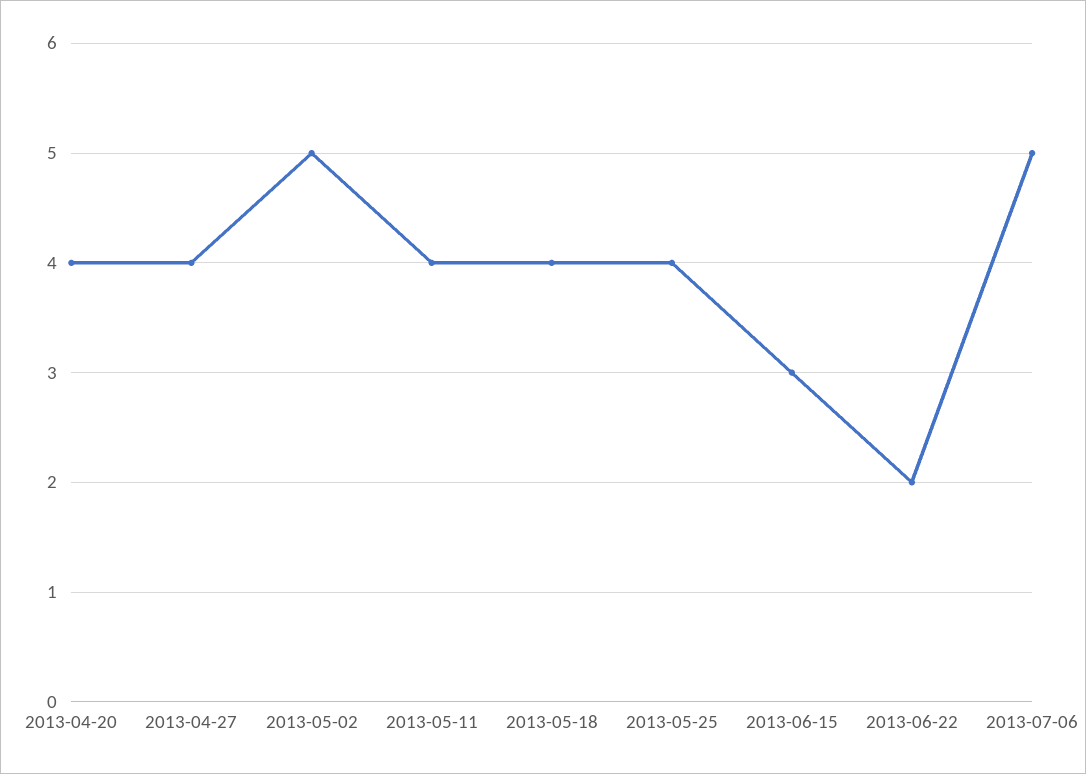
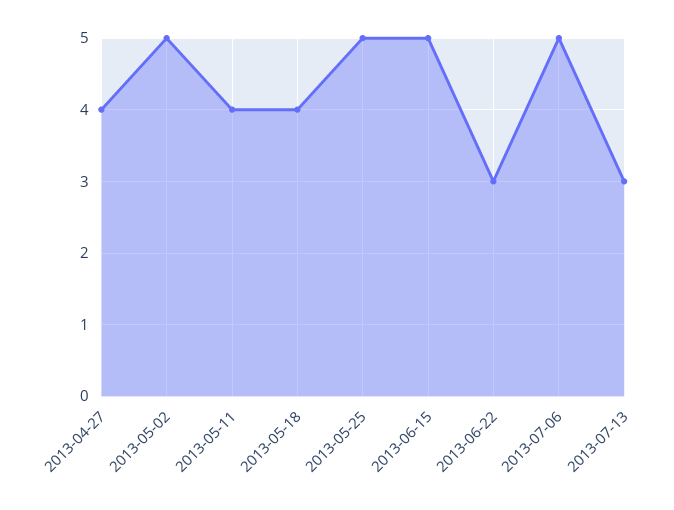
2013-04-20: 4 -> none
2013-05-25: 4 -> 5
2013-06-15: 3 -> 5
2013-06-22: 2 -> 3
2013-07-13: none -> 3

